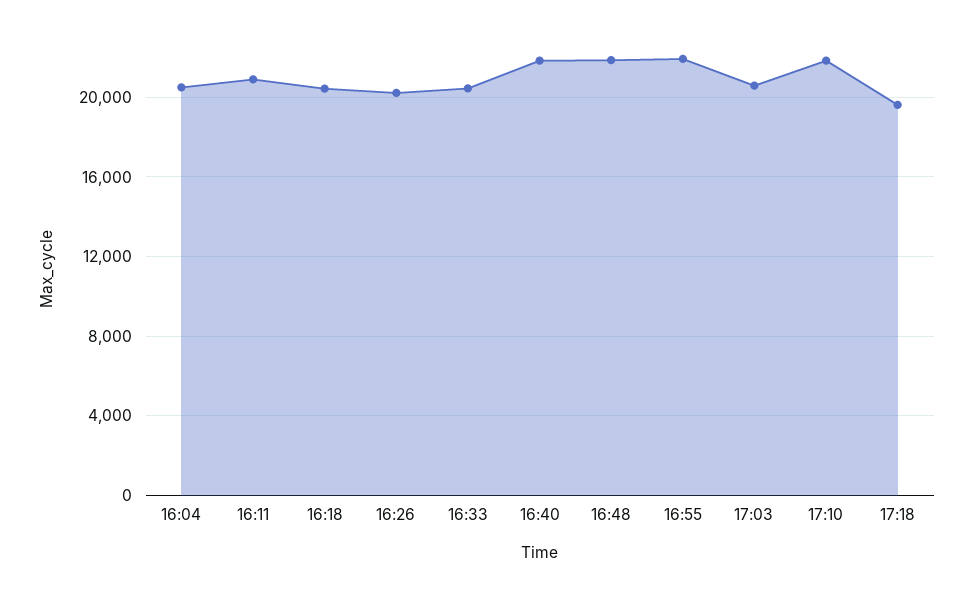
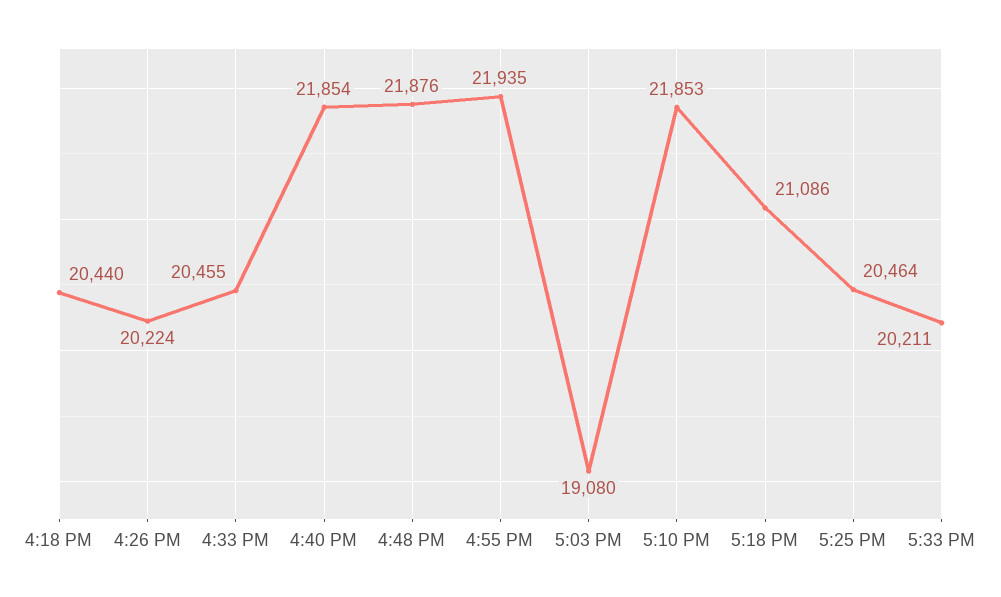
16:04: 20500 -> none
16:11: 21000 -> none
17:03: 20500 -> 19080
17:18: 19500 -> 21086
5:25 PM: none -> 20464
5:33 PM: none -> 20211

